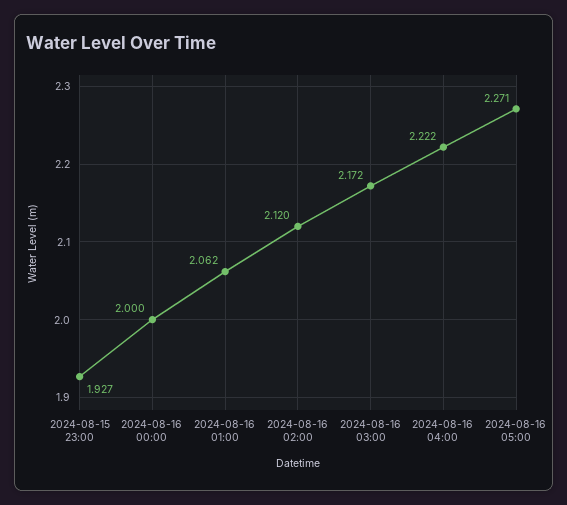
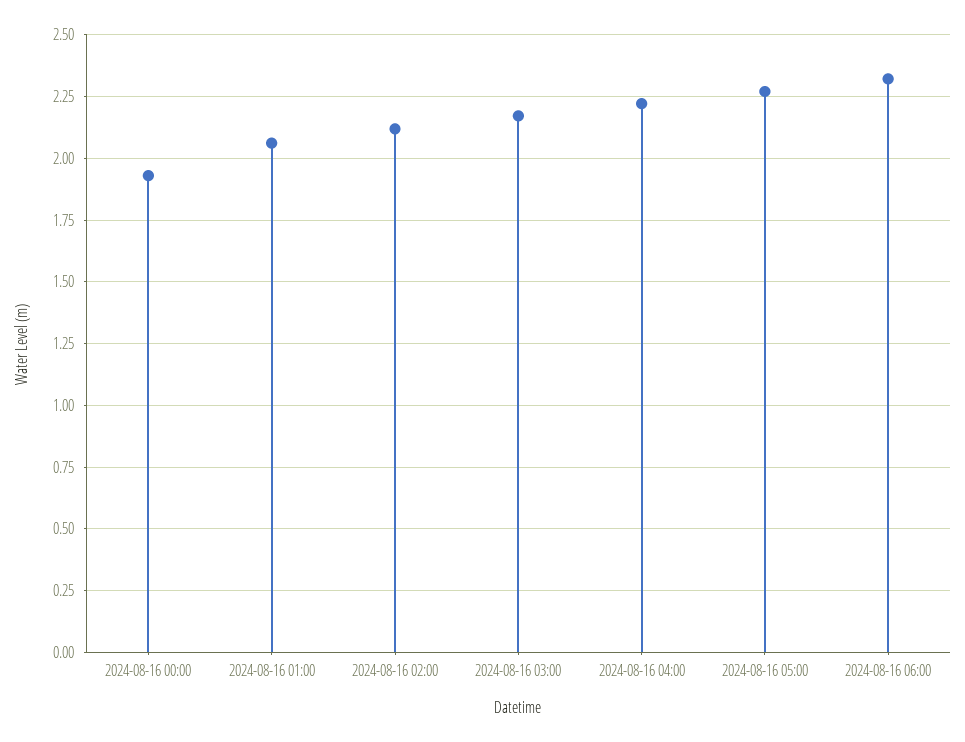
2024-08-15 23:00: 1.927 -> none
2024-08-16 00:00: 2 -> 1.925
2024-08-16 06:00: none -> 2.325

